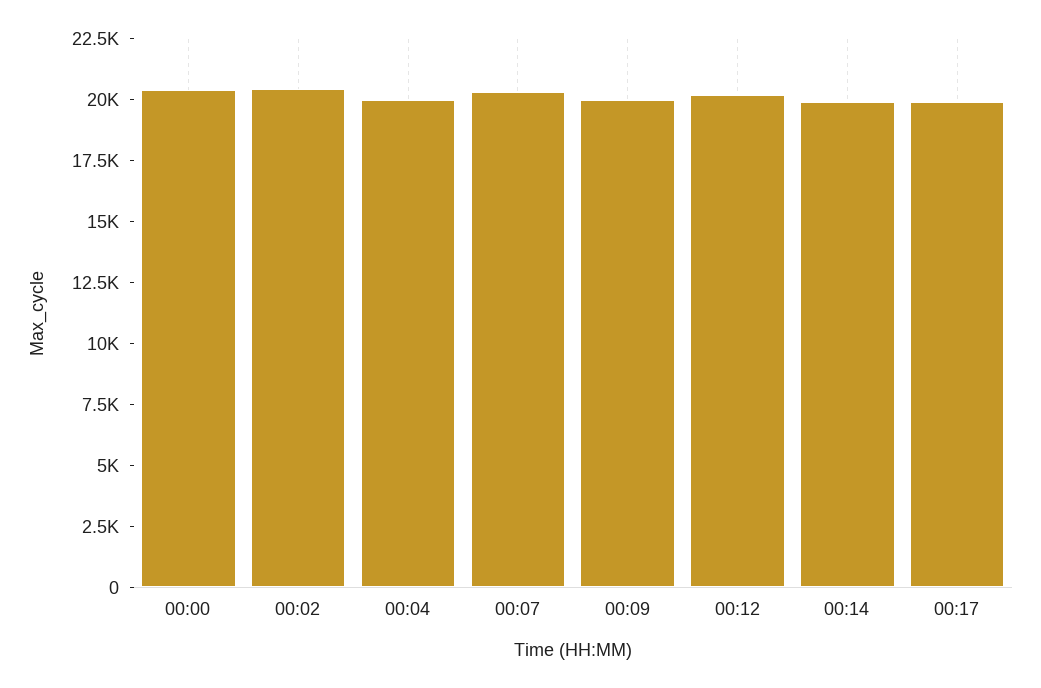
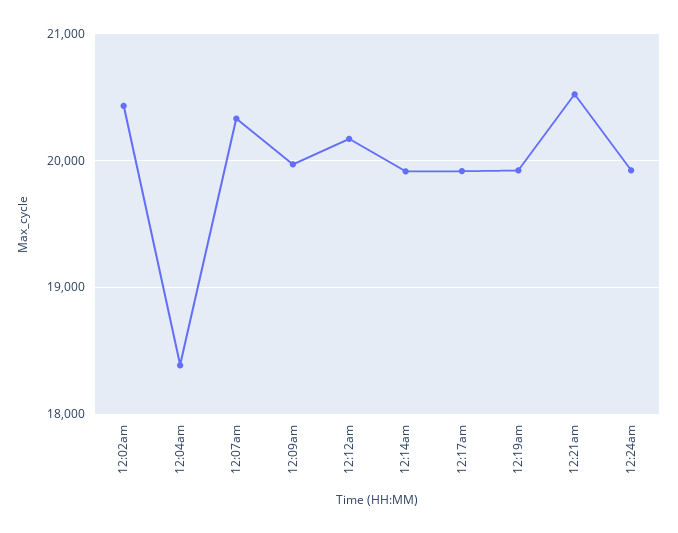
00:00: 20500 -> none
00:04: 20000 -> 18400
12:19am: none -> 19900
12:21am: none -> 20500
12:24am: none -> 19900

